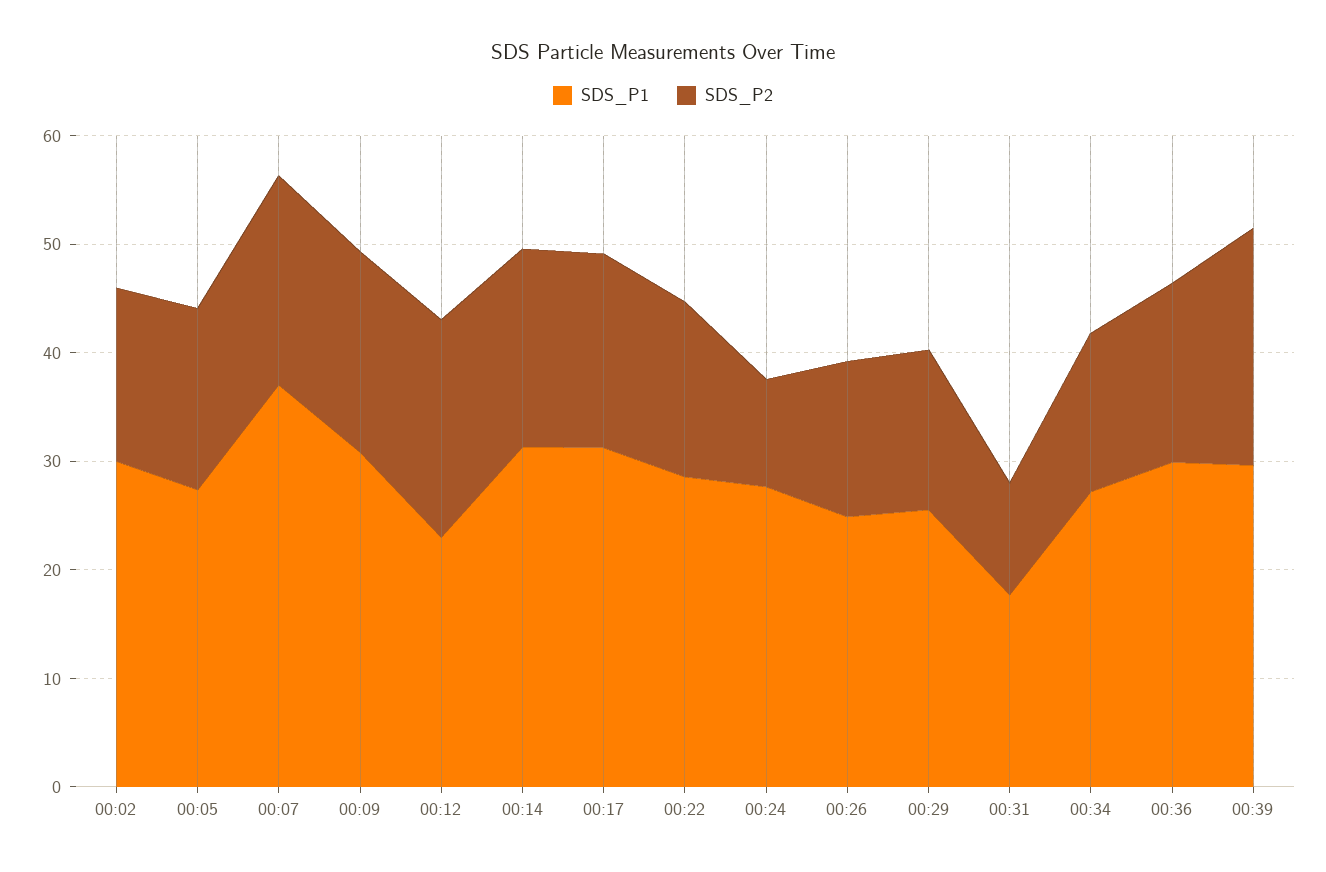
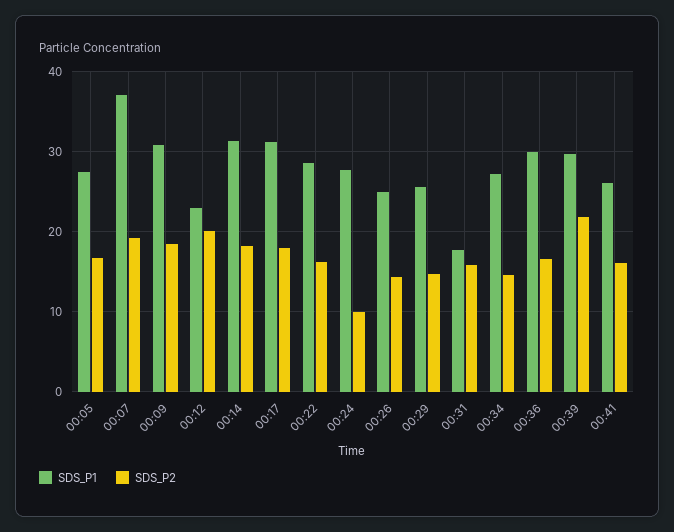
SDS_P1, 00:02: 30 -> none
SDS_P2, 00:02: 16 -> none
SDS_P2, 00:31: 10 -> 16
SDS_P1, 00:41: none -> 26
SDS_P2, 00:41: none -> 16

